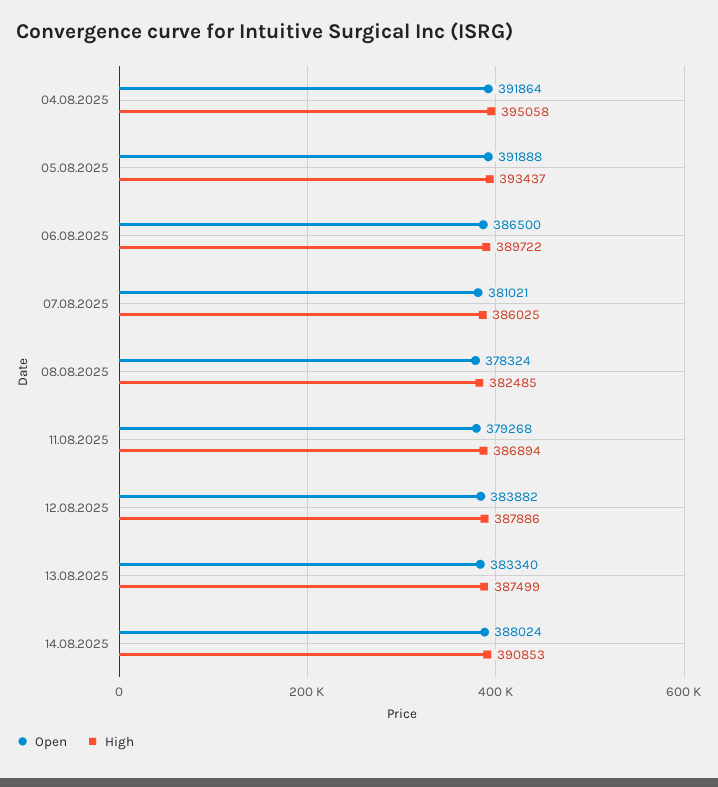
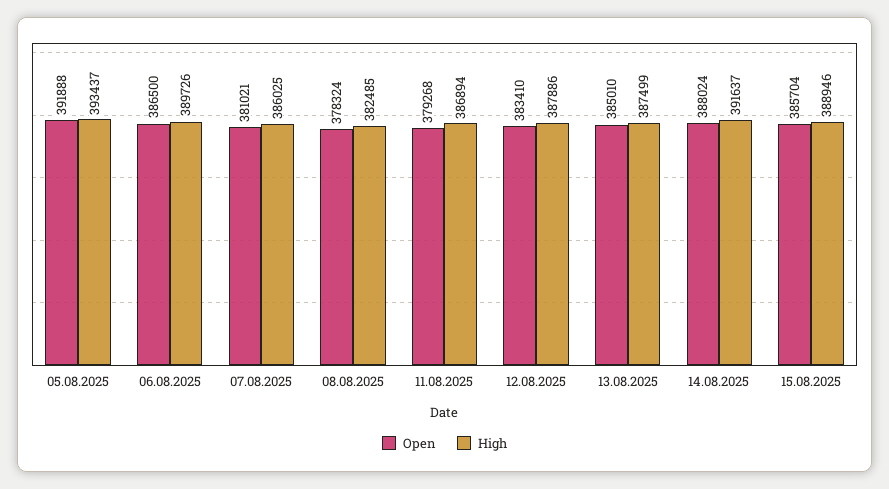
Open, 04.08.2025: 391864 -> none
High, 04.08.2025: 395058 -> none
High, 06.08.2025: 389722 -> 389726
Open, 12.08.2025: 383882 -> 383410
Open, 13.08.2025: 383340 -> 385010
High, 14.08.2025: 390853 -> 391637
Open, 15.08.2025: none -> 385704
High, 15.08.2025: none -> 388946

